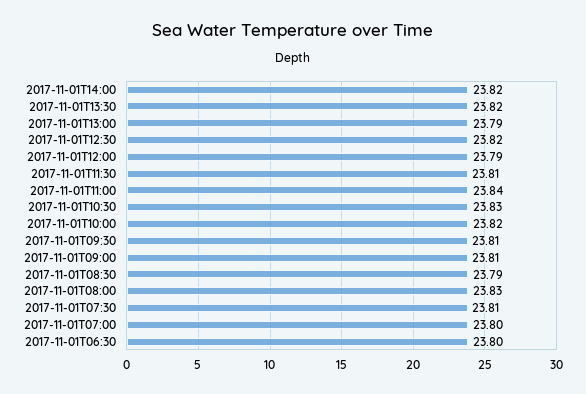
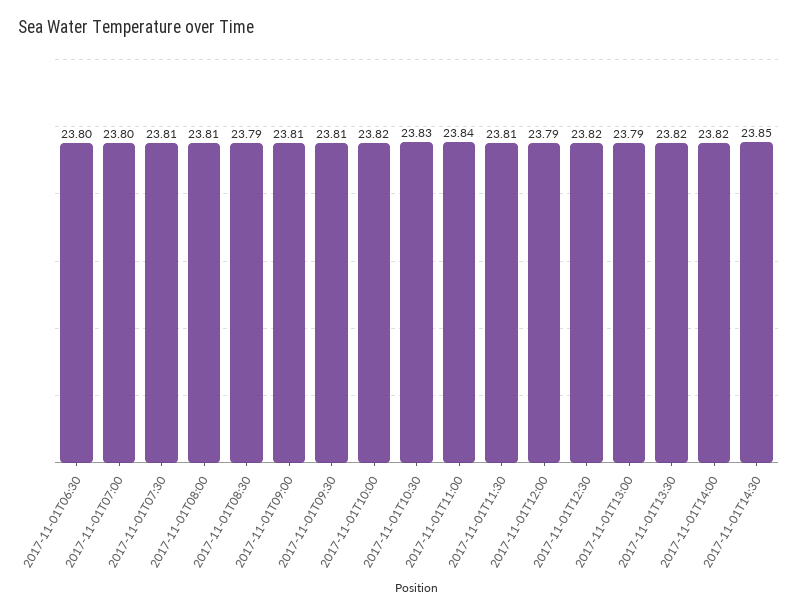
2017-11-01T08:00: 23.83 -> 23.81
2017-11-01T14:30: none -> 23.85

